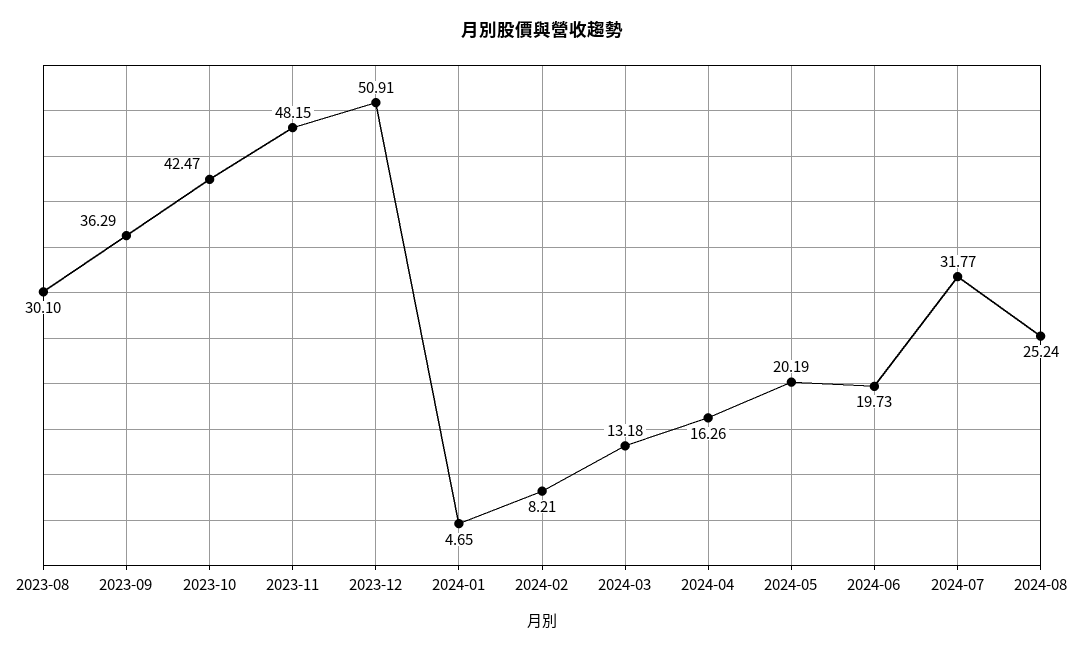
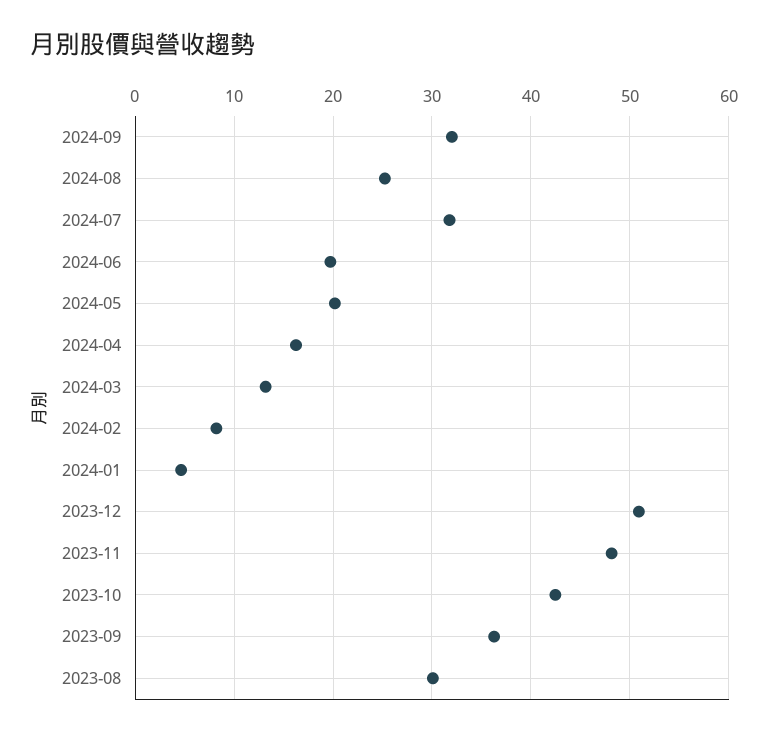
2024-09: none -> 32

